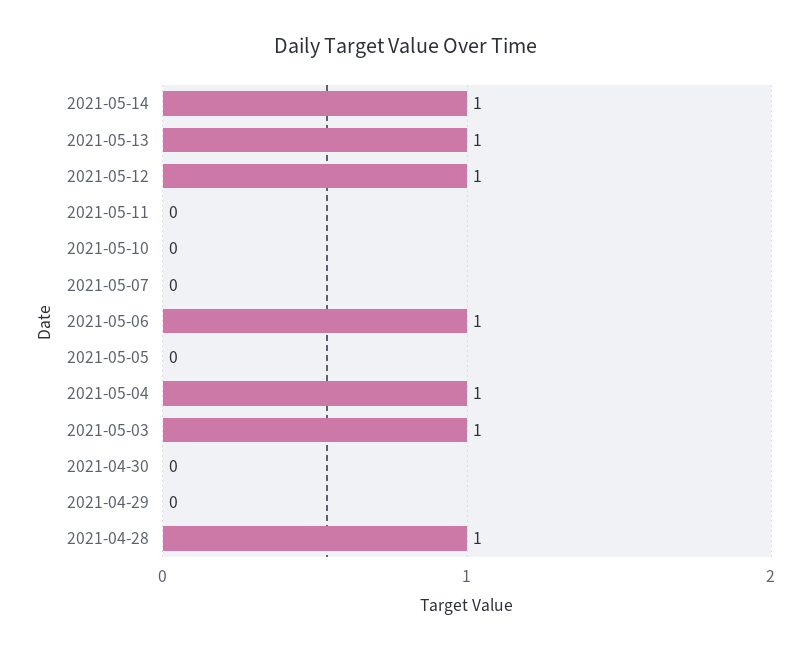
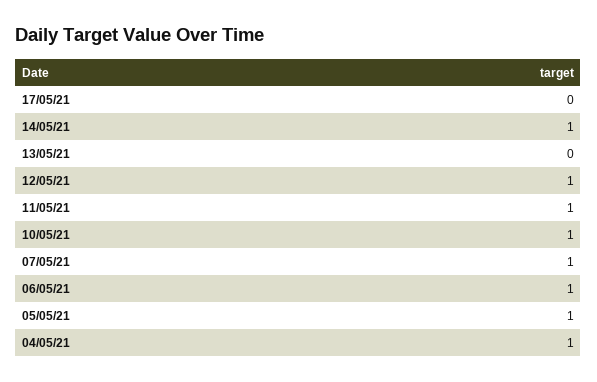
2021-05-13: 1 -> 0
2021-05-11: 0 -> 1
2021-05-10: 0 -> 1
2021-05-07: 0 -> 1
2021-05-05: 0 -> 1
2021-05-03: 1 -> none
2021-04-30: 0 -> none
2021-04-29: 0 -> none
2021-04-28: 1 -> none
17/05/21: none -> 0

